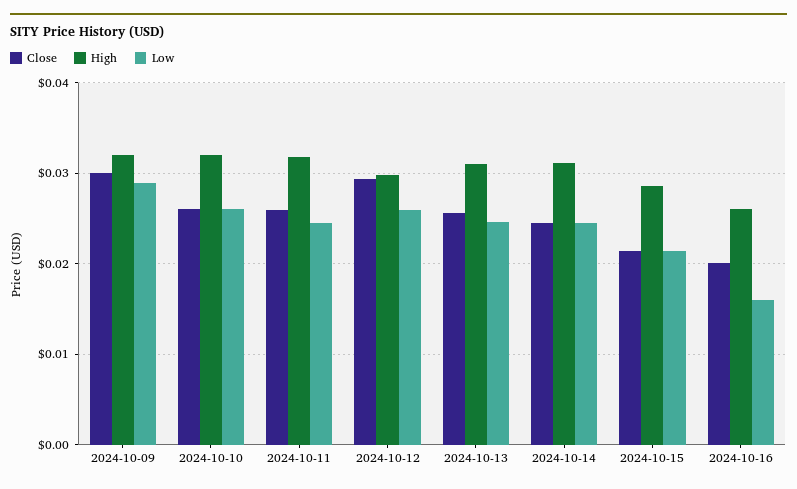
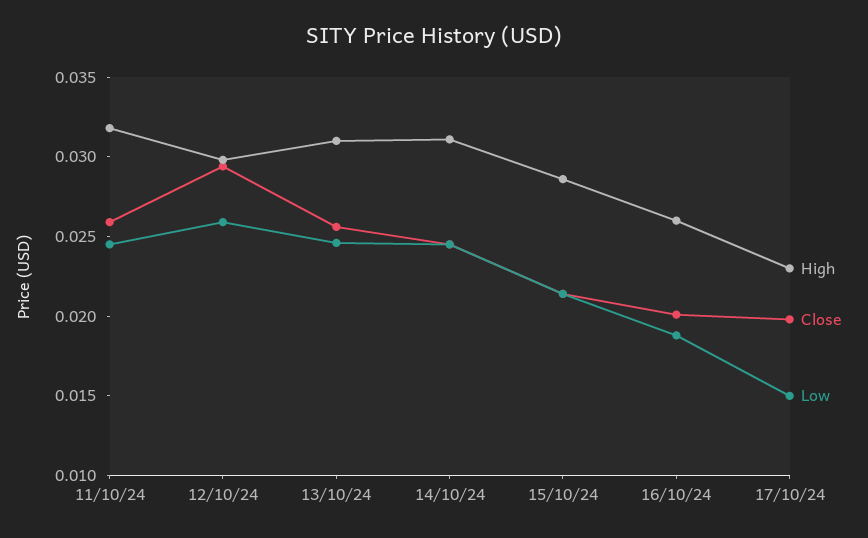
Close, 2024-10-09: 0.03 -> none
High, 2024-10-09: 0.032 -> none
Low, 2024-10-09: 0.029 -> none
Close, 2024-10-10: 0.026 -> none
High, 2024-10-10: 0.032 -> none
Low, 2024-10-10: 0.026 -> none
Low, 2024-10-16: 0.016 -> 0.019
High, 17/10/24: none -> 0.023
Close, 17/10/24: none -> 0.02
Low, 17/10/24: none -> 0.015

